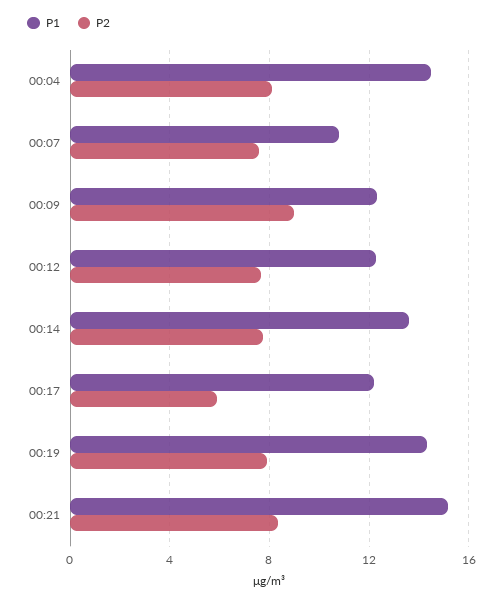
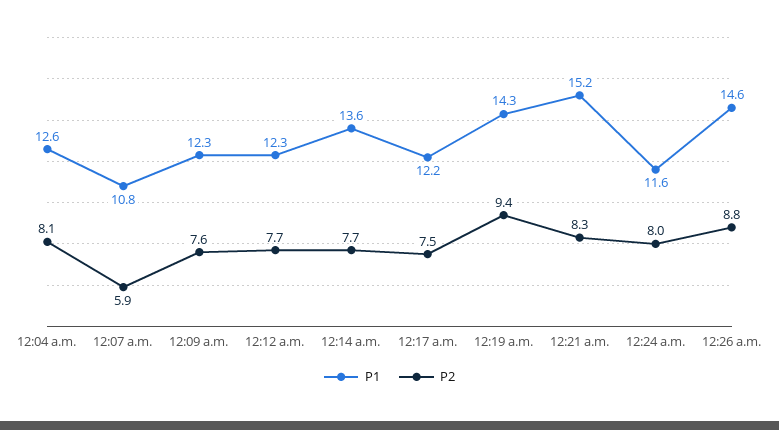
P1, 00:04: 14.5 -> 12.6
P2, 00:07: 7.5 -> 5.9
P2, 00:09: 9 -> 7.6
P2, 00:17: 6 -> 7.5
P2, 00:19: 8 -> 9.4
P1, 12:24 a.m.: none -> 11.6
P2, 12:24 a.m.: none -> 8
P1, 12:26 a.m.: none -> 14.6
P2, 12:26 a.m.: none -> 8.8

